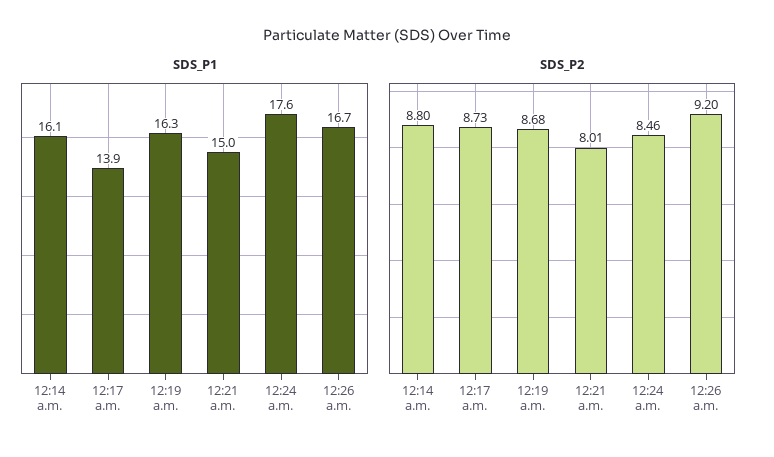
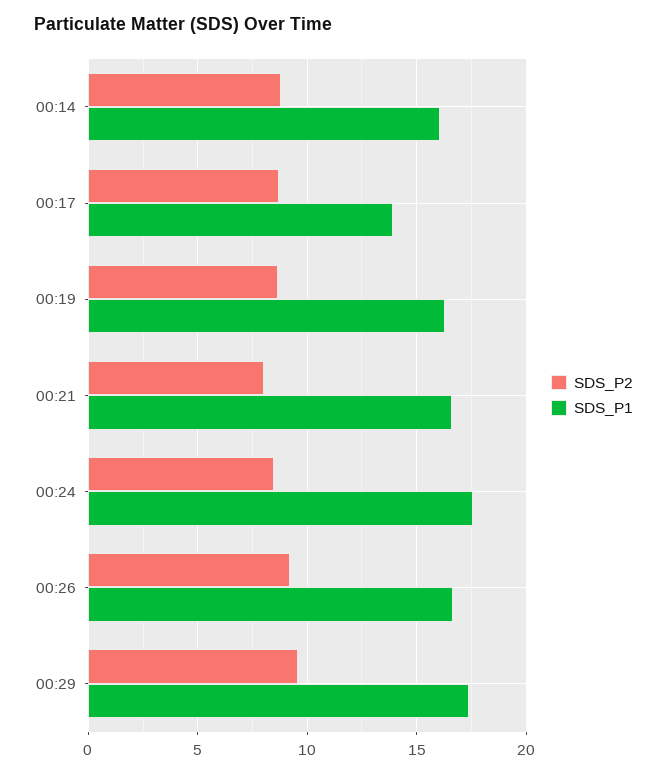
SDS_P1, 12:21 a.m.: 15 -> 16.5
SDS_P2, 00:29: none -> 9.5
SDS_P1, 00:29: none -> 17.5

